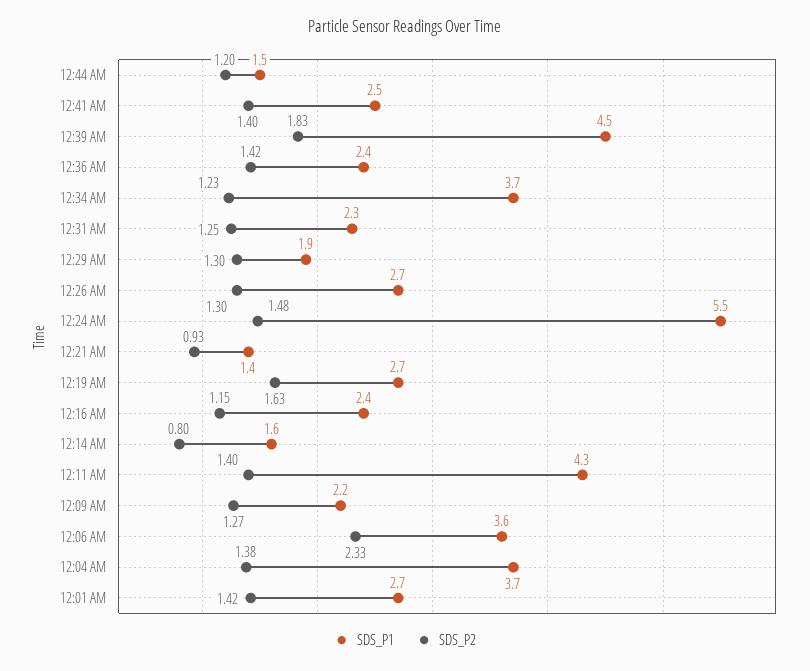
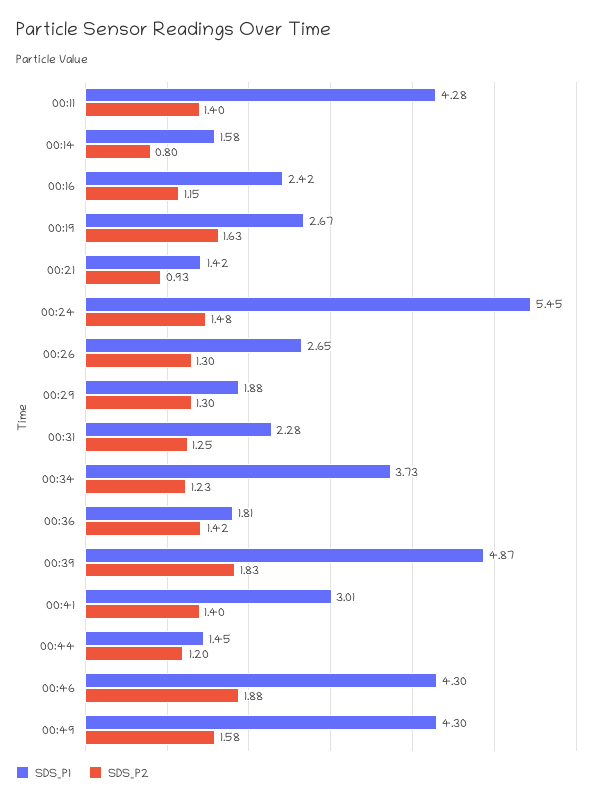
SDS_P1, 12:41 AM: 2.5 -> 3.01
SDS_P1, 12:39 AM: 4.5 -> 4.87
SDS_P1, 12:36 AM: 2.4 -> 1.81
SDS_P1, 12:09 AM: 2.2 -> none
SDS_P2, 12:09 AM: 1.27 -> none
SDS_P1, 12:06 AM: 3.6 -> none
SDS_P2, 12:06 AM: 2.33 -> none
SDS_P1, 12:04 AM: 3.7 -> none
SDS_P2, 12:04 AM: 1.38 -> none
SDS_P1, 12:01 AM: 2.7 -> none
SDS_P2, 12:01 AM: 1.42 -> none
SDS_P1, 00:46: none -> 4.3
SDS_P2, 00:46: none -> 1.88
SDS_P1, 00:49: none -> 4.3
SDS_P2, 00:49: none -> 1.58

